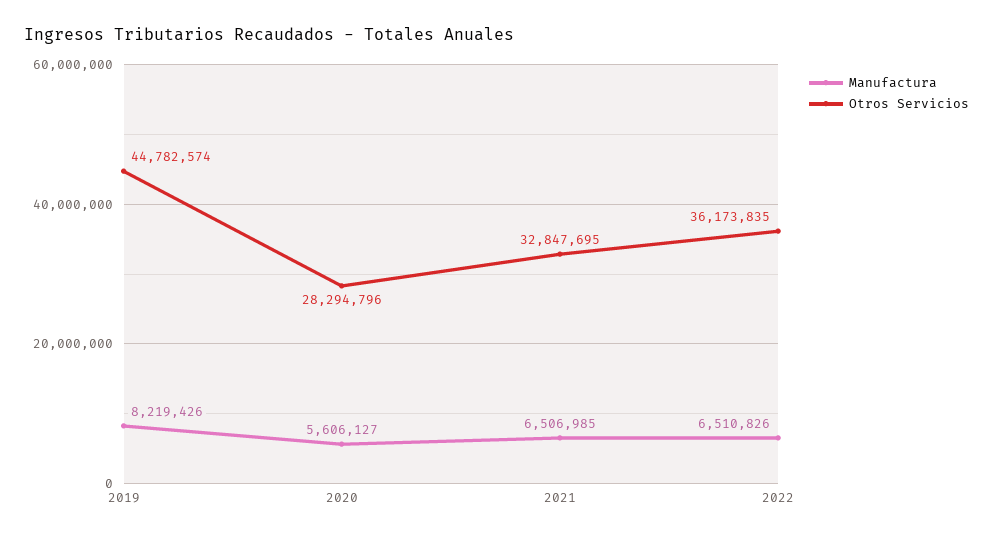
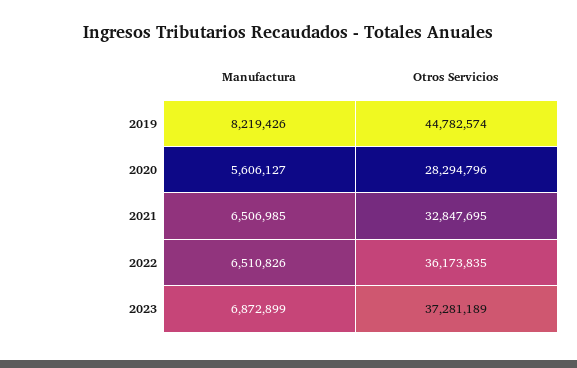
Manufactura, 2023: none -> 6872899
Otros Servicios, 2023: none -> 37281189

